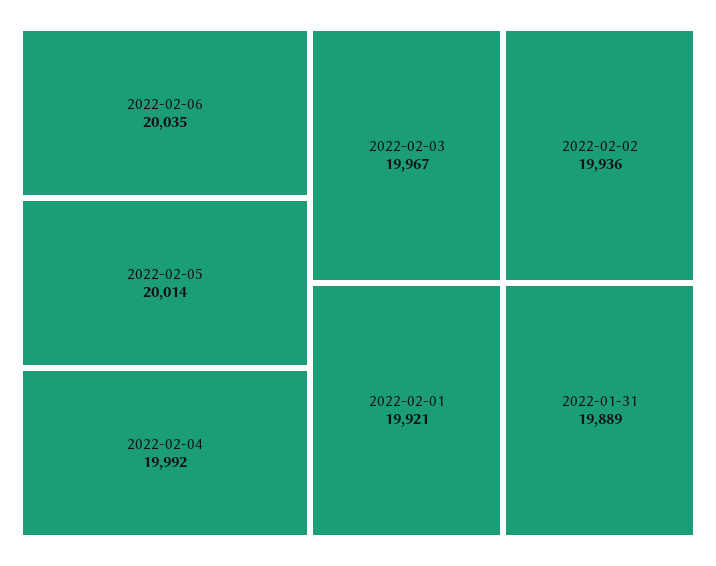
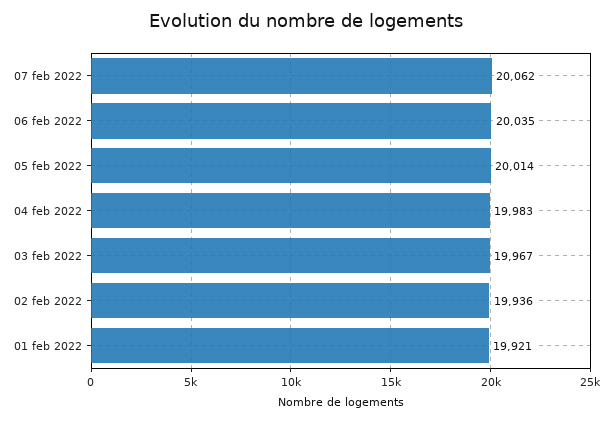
2022-02-04: 19992 -> 19983
2022-01-31: 19889 -> none
07 feb 2022: none -> 20062

